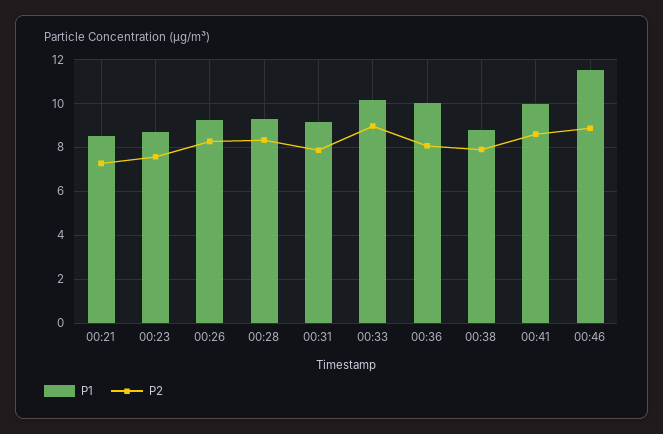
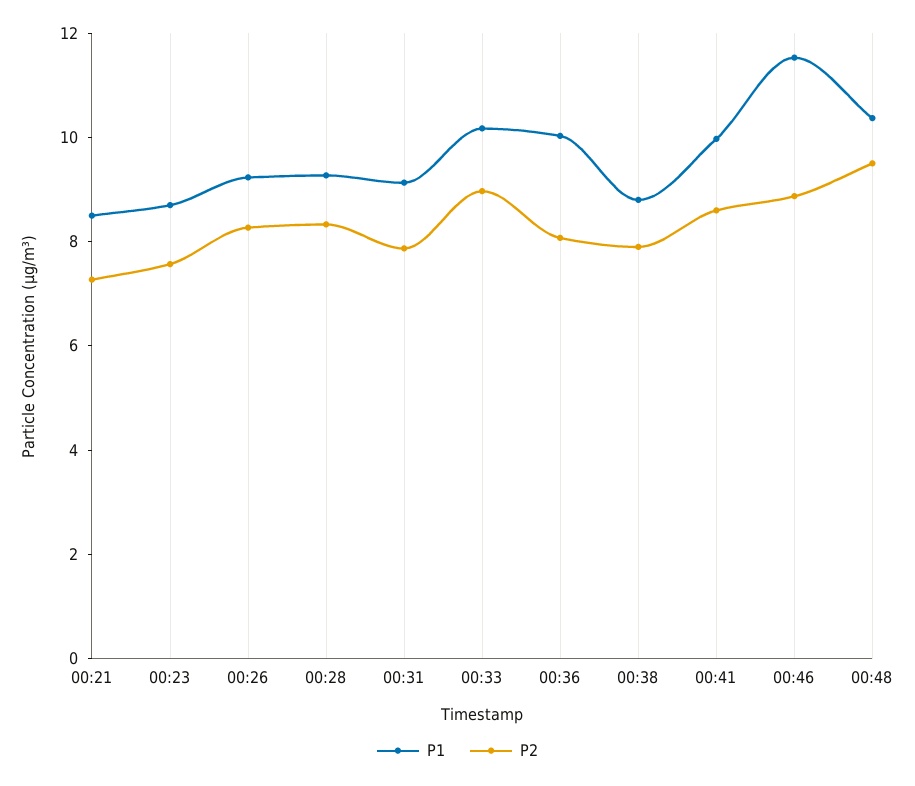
P1, 00:48: none -> 10.5
P2, 00:48: none -> 9.5

